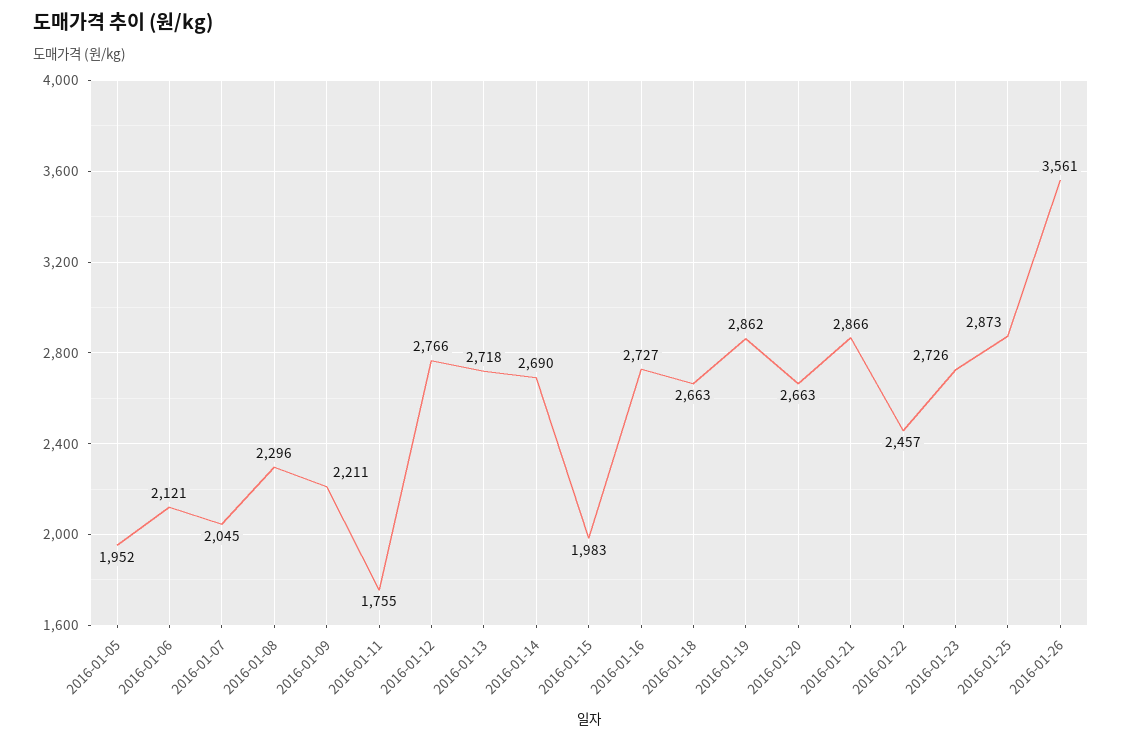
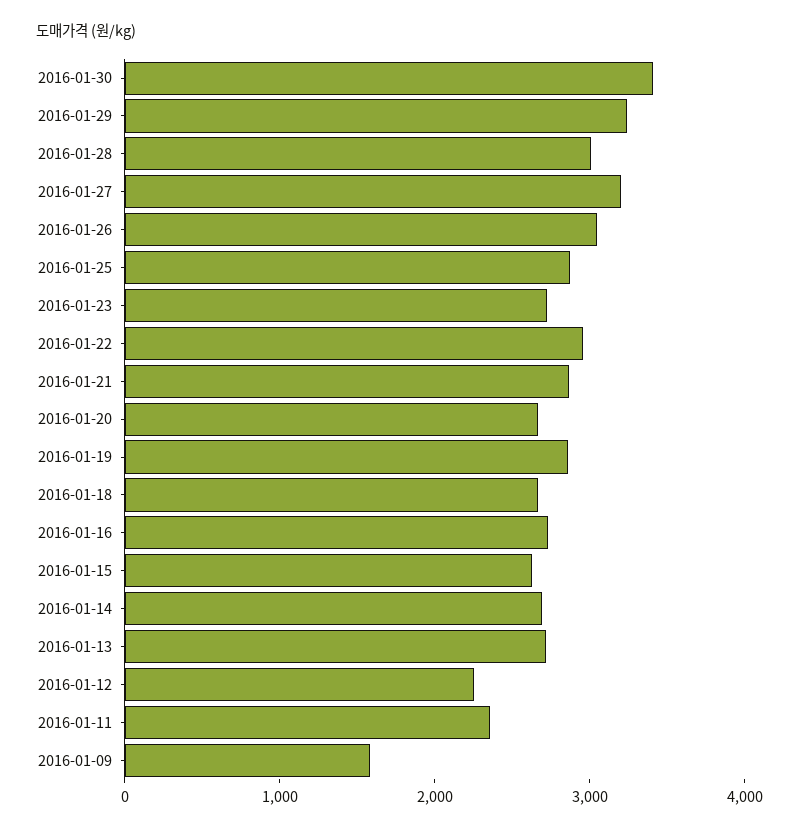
2016-01-05: 1952 -> none
2016-01-06: 2121 -> none
2016-01-07: 2045 -> none
2016-01-08: 2296 -> none
2016-01-09: 2211 -> 1600
2016-01-11: 1755 -> 2400
2016-01-12: 2766 -> 2200
2016-01-15: 1983 -> 2600
2016-01-22: 2457 -> 3000
2016-01-26: 3561 -> 3000
2016-01-30: none -> 3400
2016-01-29: none -> 3200
2016-01-28: none -> 3000
2016-01-27: none -> 3200

